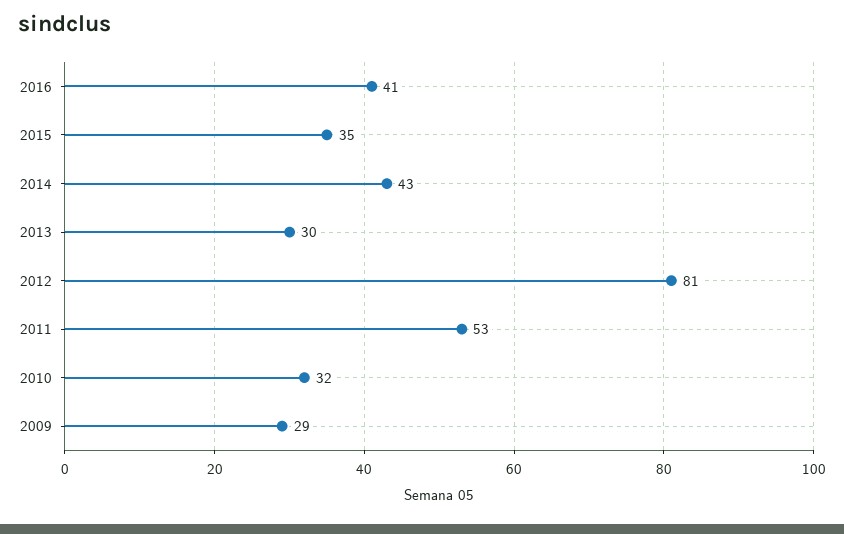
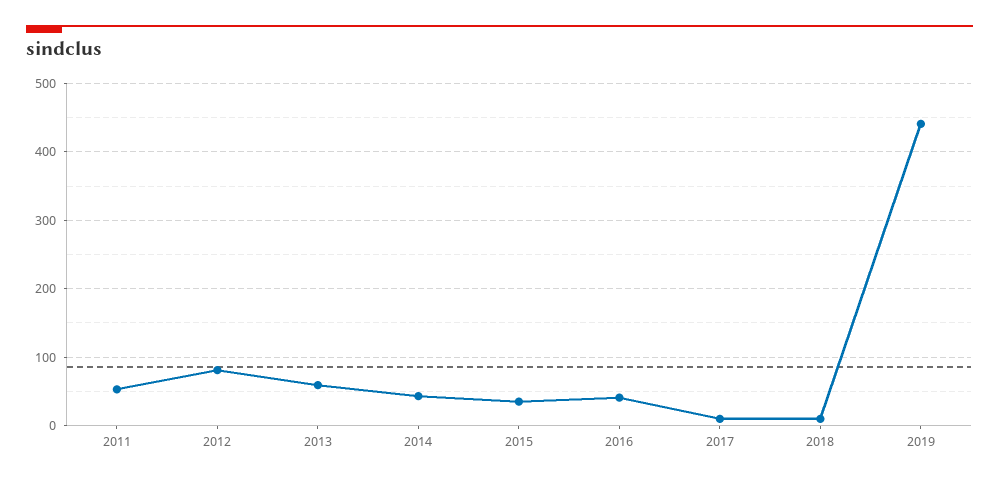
2013: 30 -> 60
2010: 32 -> none
2009: 29 -> none
2017: none -> 10
2018: none -> 10
2019: none -> 440

